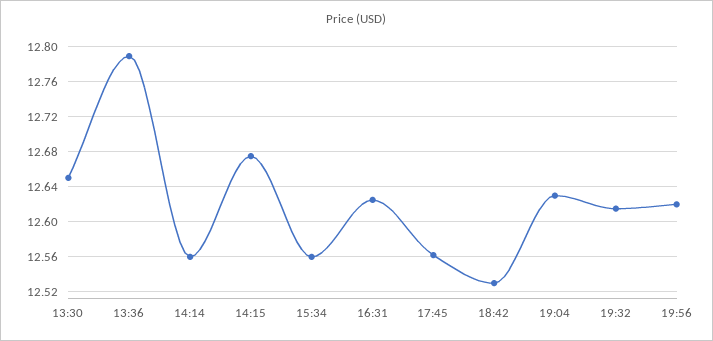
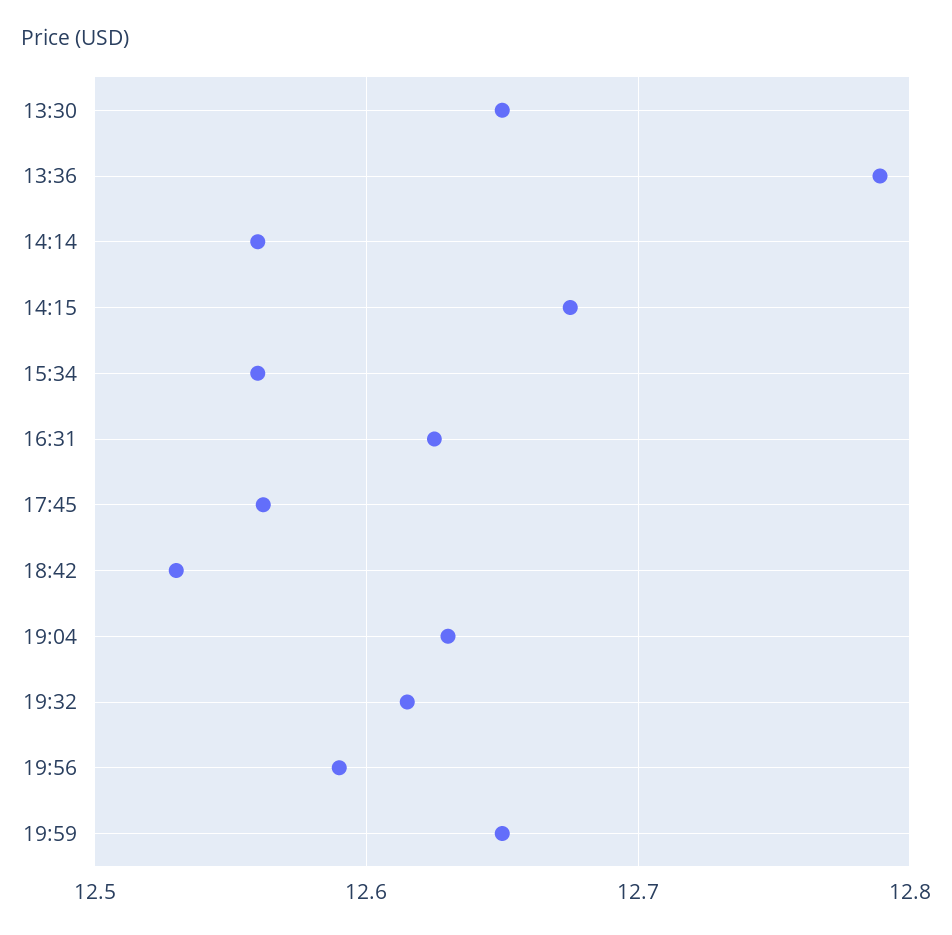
19:56: 12.62 -> 12.59
19:59: none -> 12.65

